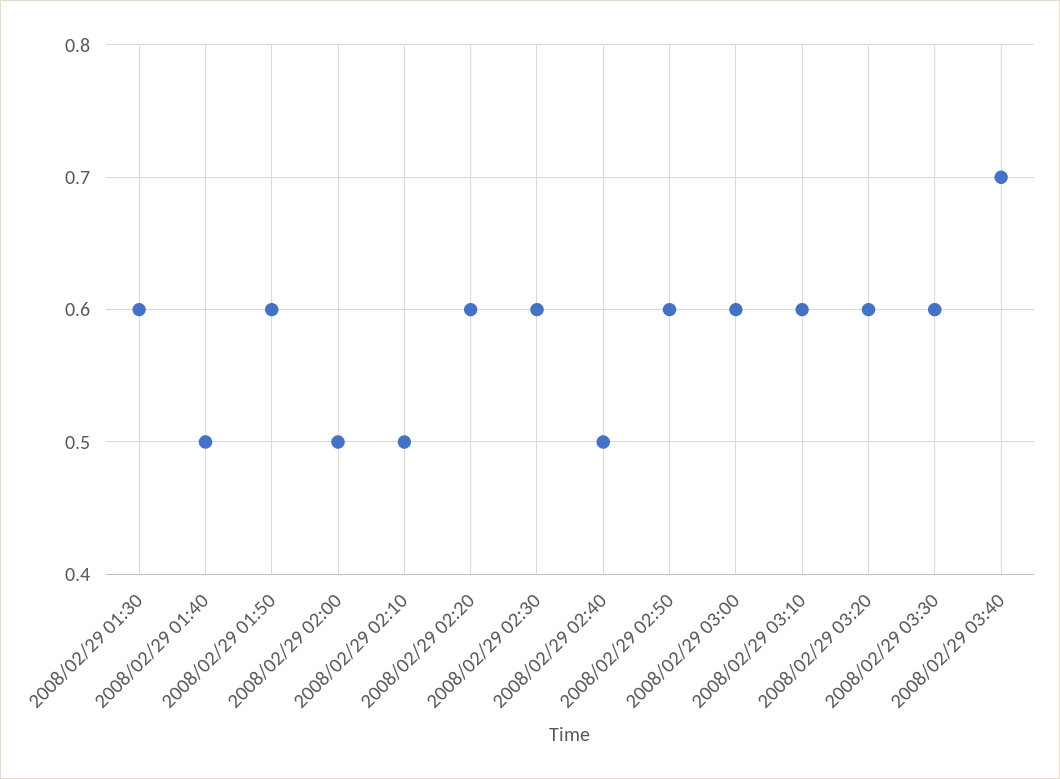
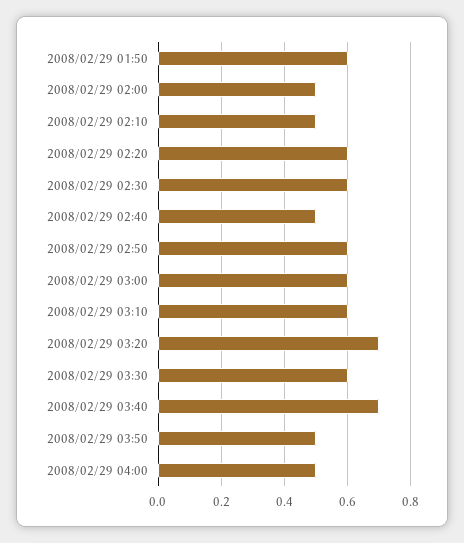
2008/02/29 01:30: 0.6 -> none
2008/02/29 01:40: 0.5 -> none
2008/02/29 03:20: 0.6 -> 0.7
2008/02/29 03:50: none -> 0.5
2008/02/29 04:00: none -> 0.5

